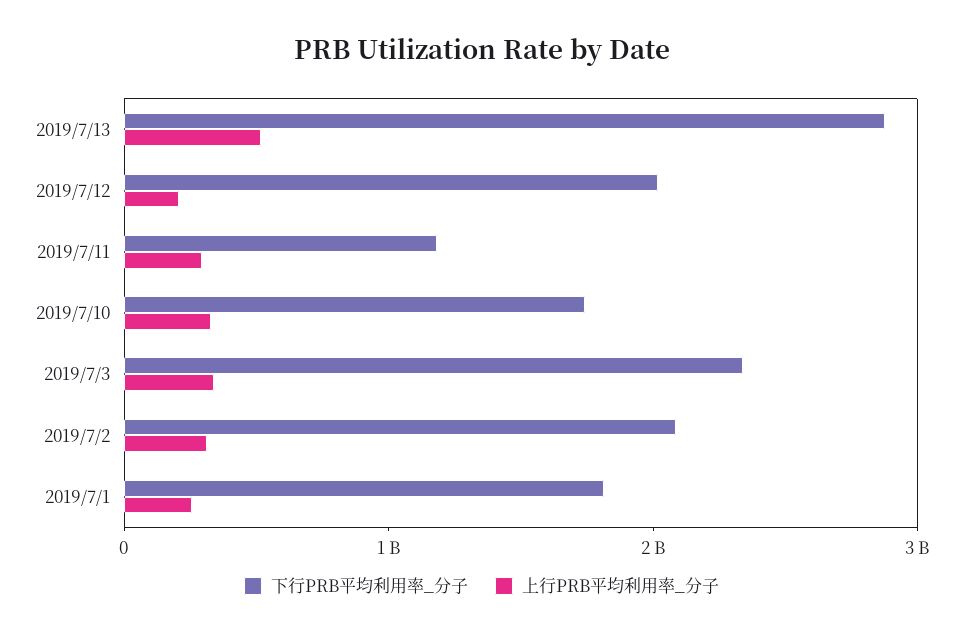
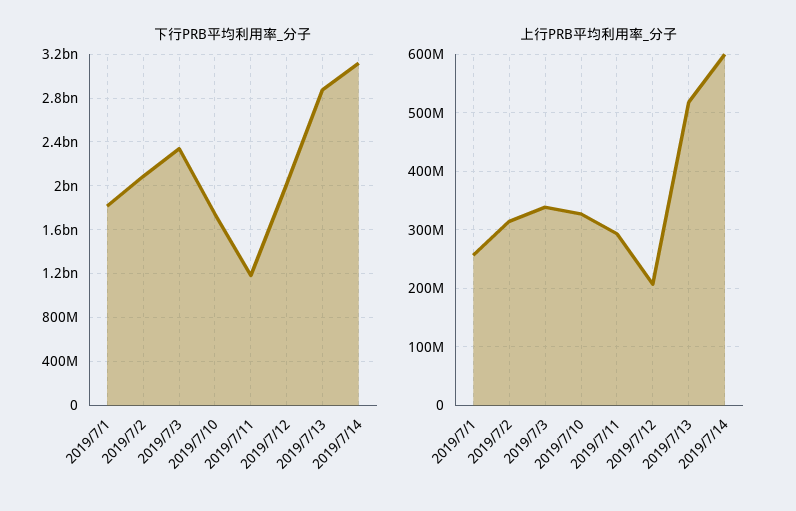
下行PRB平均利用率_分子, 2019/7/14: none -> 3100000000
上行PRB平均利用率_分子, 2019/7/14: none -> 600000000

